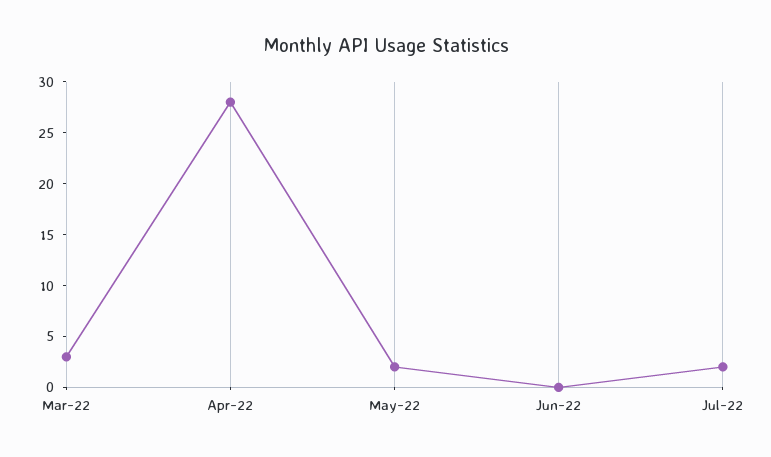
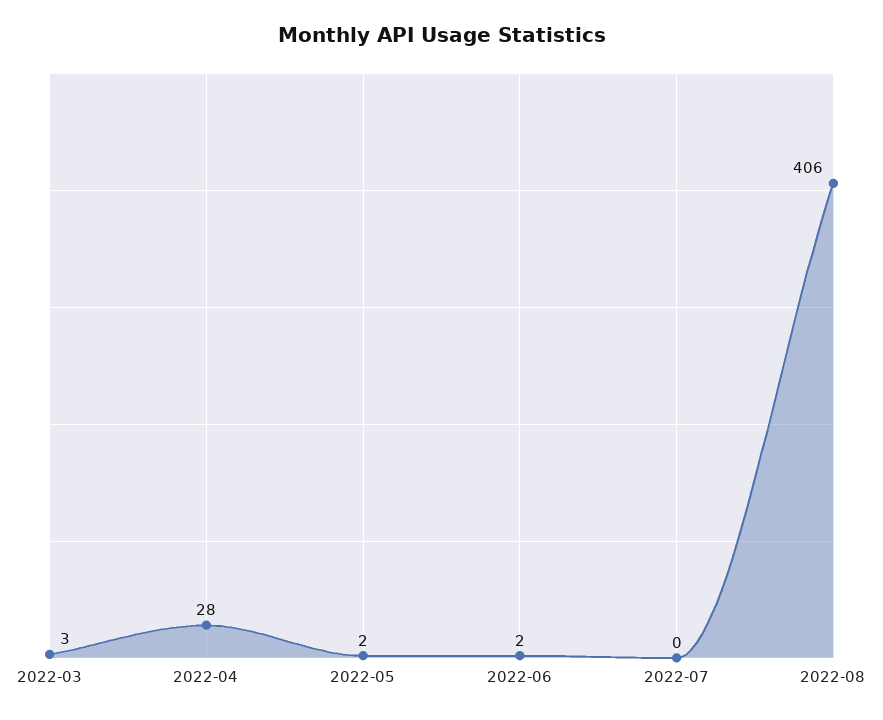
Jun-22: 0 -> 2
Jul-22: 2 -> 0
2022-08: none -> 406

